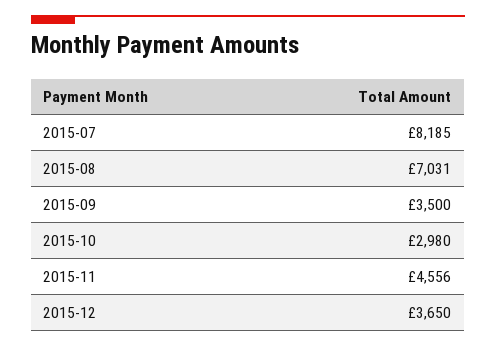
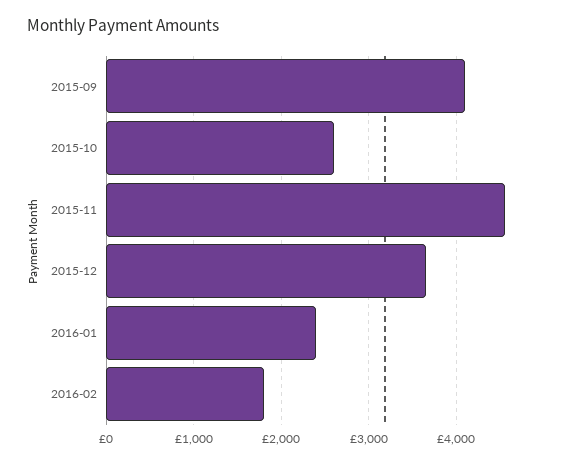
2015-07: 8185 -> none
2015-08: 7031 -> none
2015-09: 3500 -> 4100
2015-10: 2980 -> 2600
2016-01: none -> 2400
2016-02: none -> 1800

